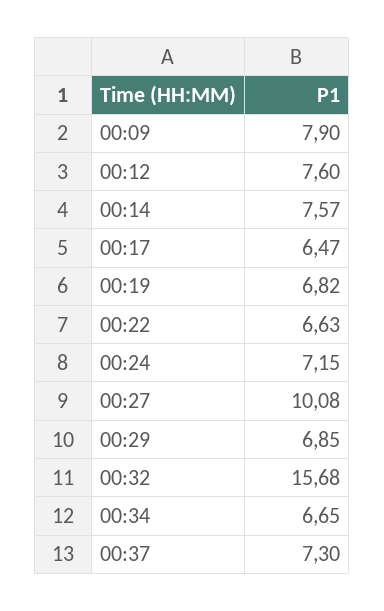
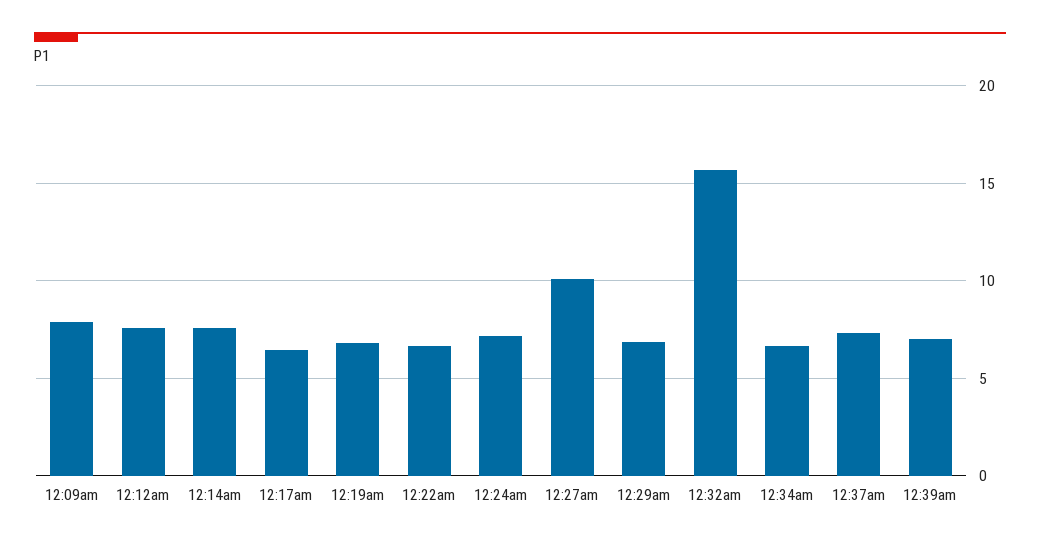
12:39am: none -> 7

